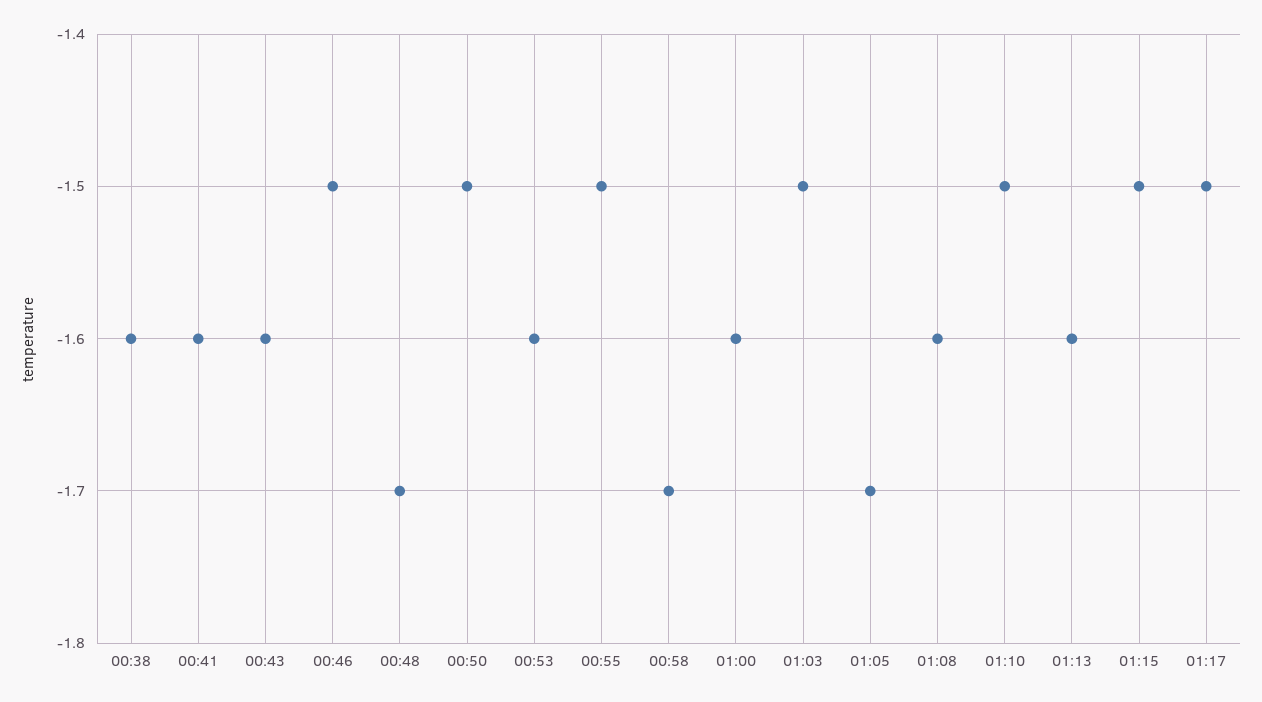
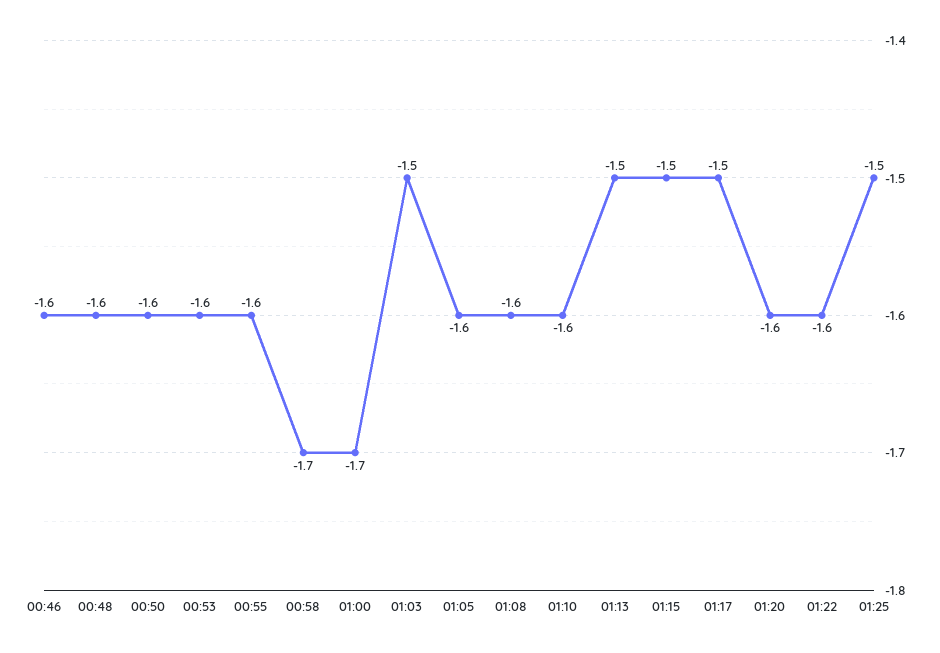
00:38: -1.6 -> none
00:41: -1.6 -> none
00:43: -1.6 -> none
00:46: -1.5 -> -1.6
00:48: -1.7 -> -1.6
00:50: -1.5 -> -1.6
00:55: -1.5 -> -1.6
01:00: -1.6 -> -1.7
01:05: -1.7 -> -1.6
01:10: -1.5 -> -1.6
01:13: -1.6 -> -1.5
01:20: none -> -1.6
01:22: none -> -1.6
01:25: none -> -1.5

